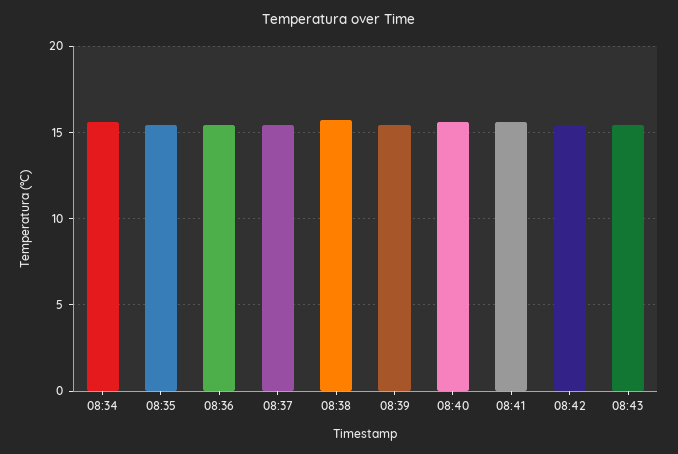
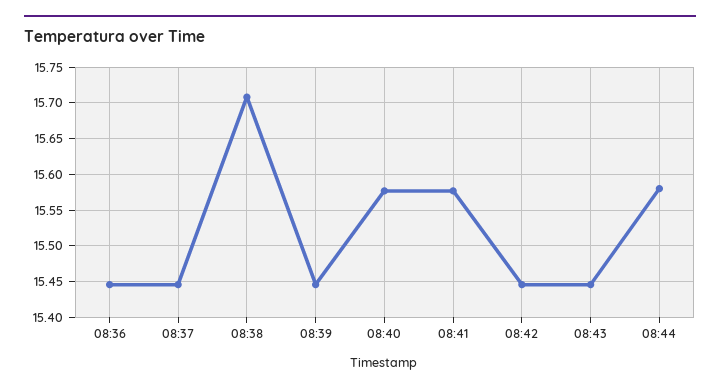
08:34: 15.5 -> none
08:35: 15.5 -> none
08:44: none -> 15.58

